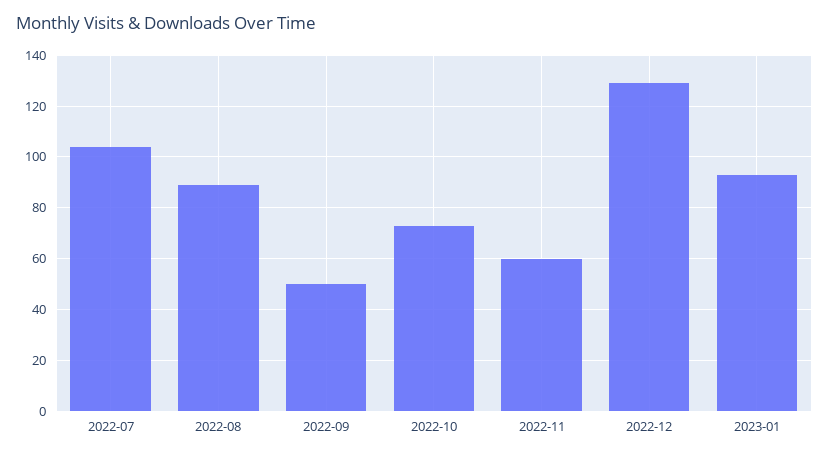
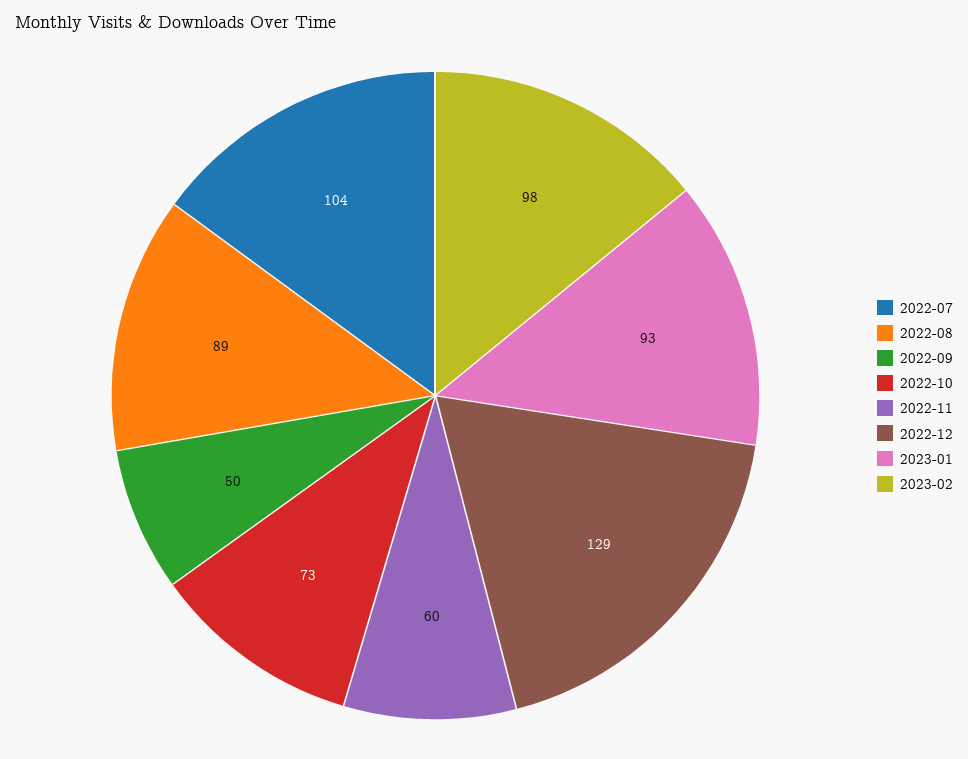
2023-02: none -> 98

